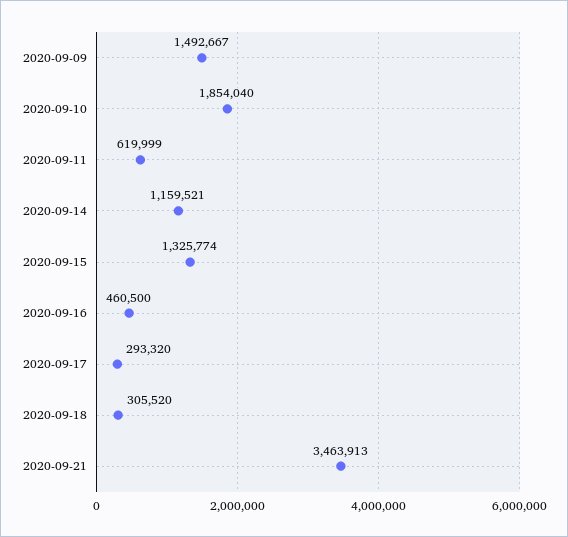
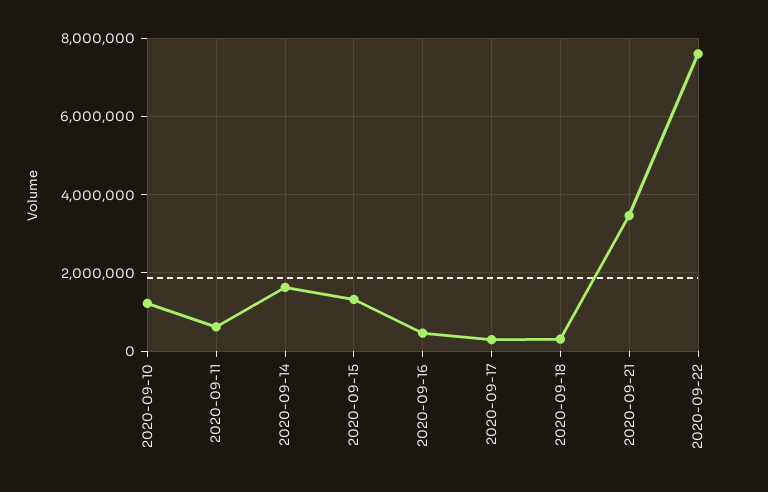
2020-09-09: 1492667 -> none
2020-09-10: 1854040 -> 1200000
2020-09-14: 1159521 -> 1600000
2020-09-22: none -> 7600000

